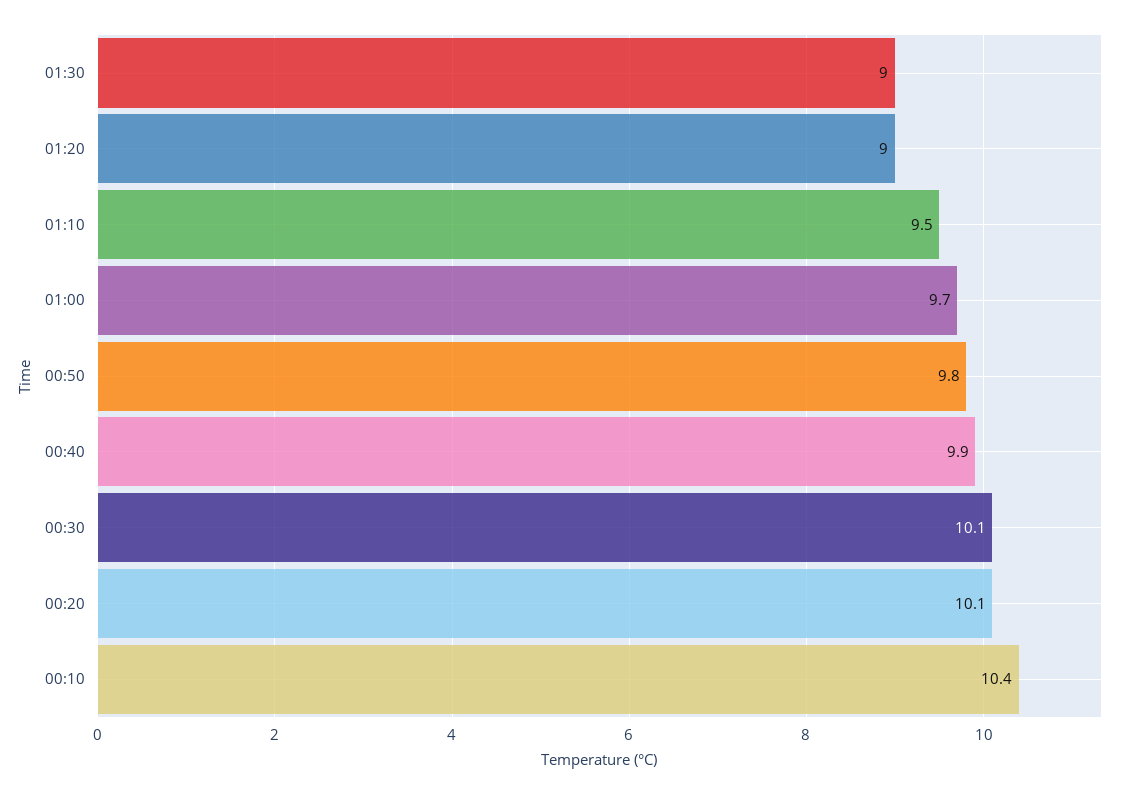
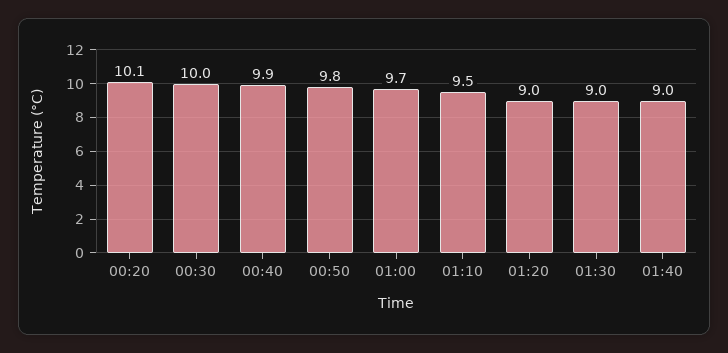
00:30: 10.1 -> 10
00:10: 10.4 -> none
01:40: none -> 9

